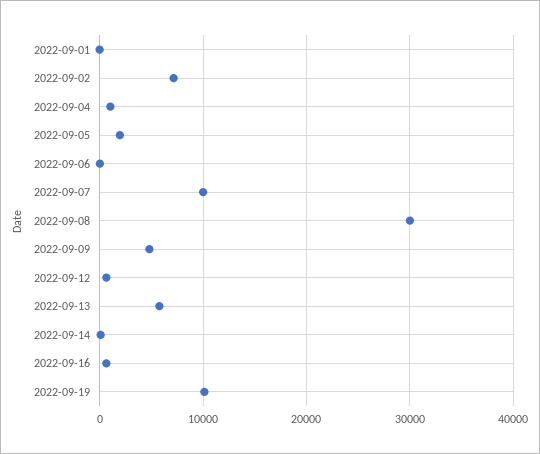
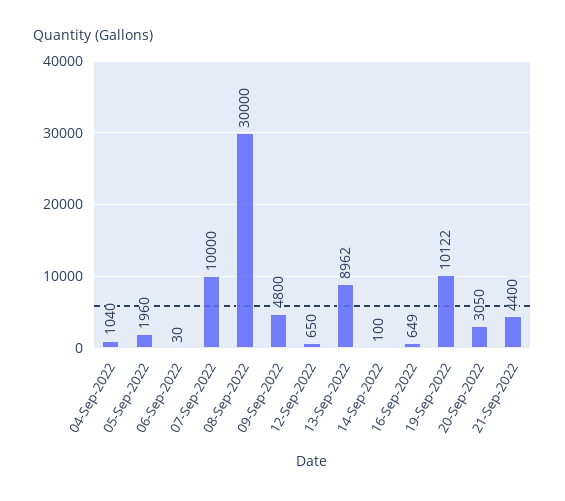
2022-09-01: 0 -> none
2022-09-02: 7000 -> none
2022-09-13: 6000 -> 8962
20-Sep-2022: none -> 3050
21-Sep-2022: none -> 4400

